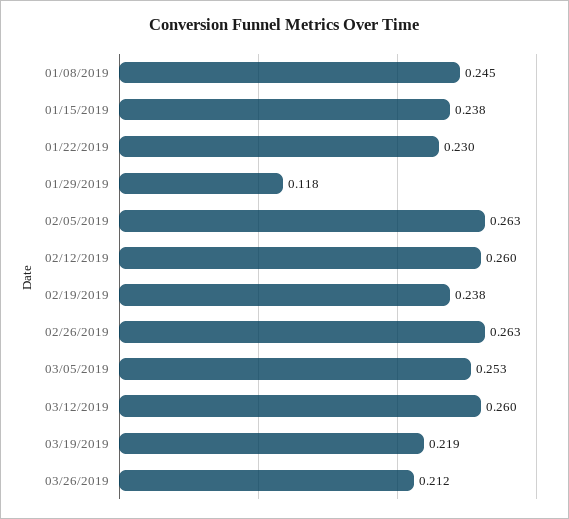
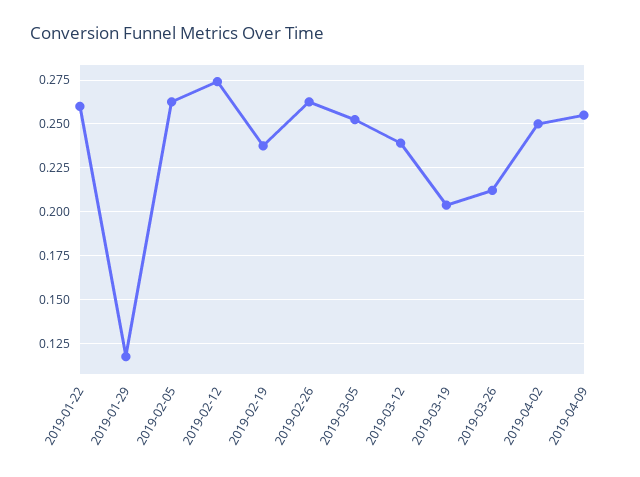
01/08/2019: 0.245 -> none
01/15/2019: 0.238 -> none
01/22/2019: 0.23 -> 0.26
02/12/2019: 0.26 -> 0.275
03/12/2019: 0.26 -> 0.24
03/19/2019: 0.219 -> 0.205
2019-04-02: none -> 0.25
2019-04-09: none -> 0.255

